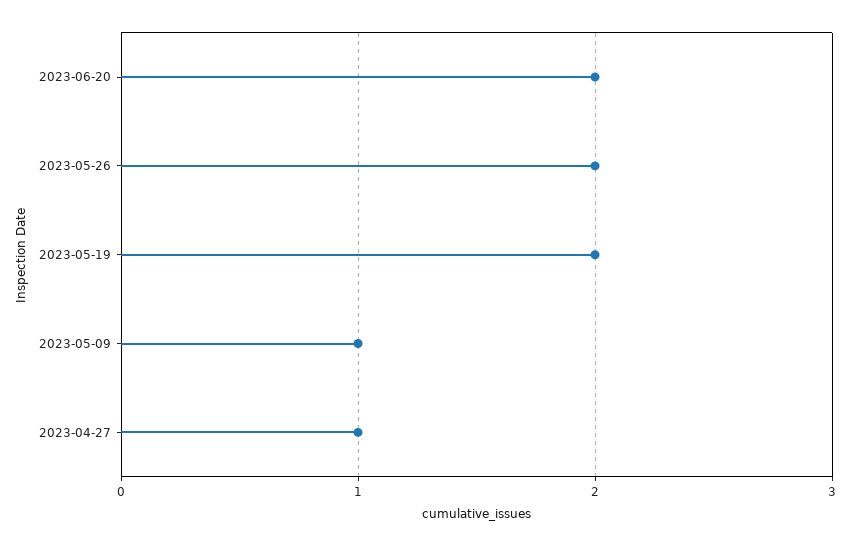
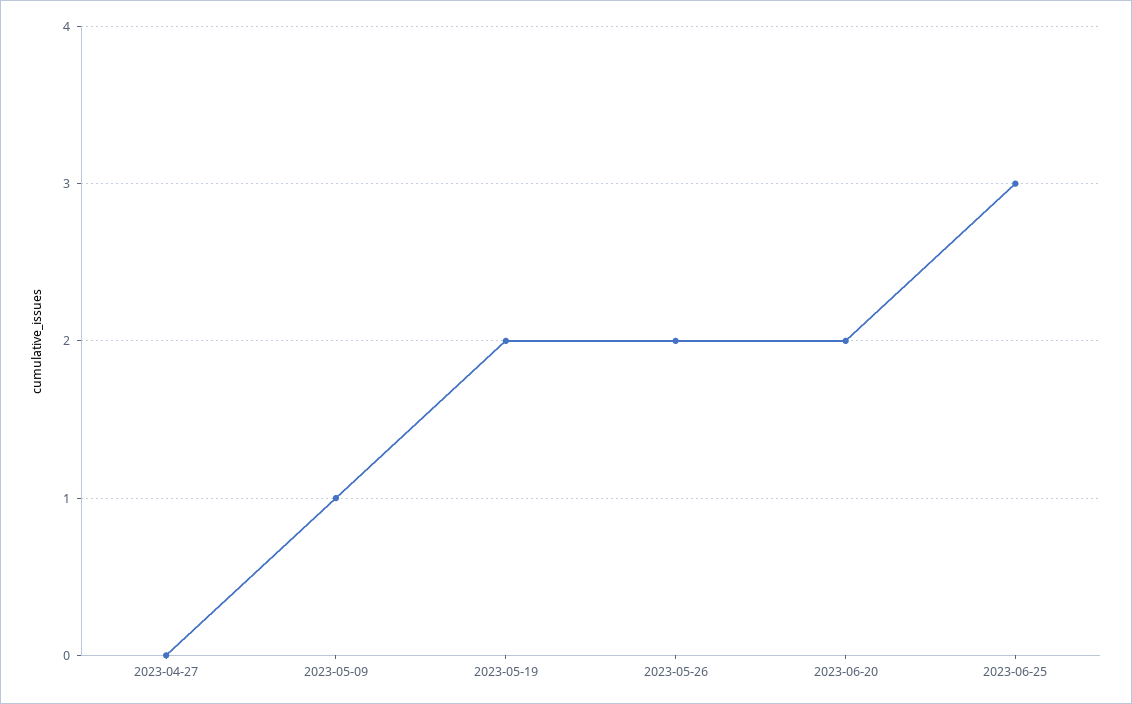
2023-04-27: 1 -> 0
2023-06-25: none -> 3

